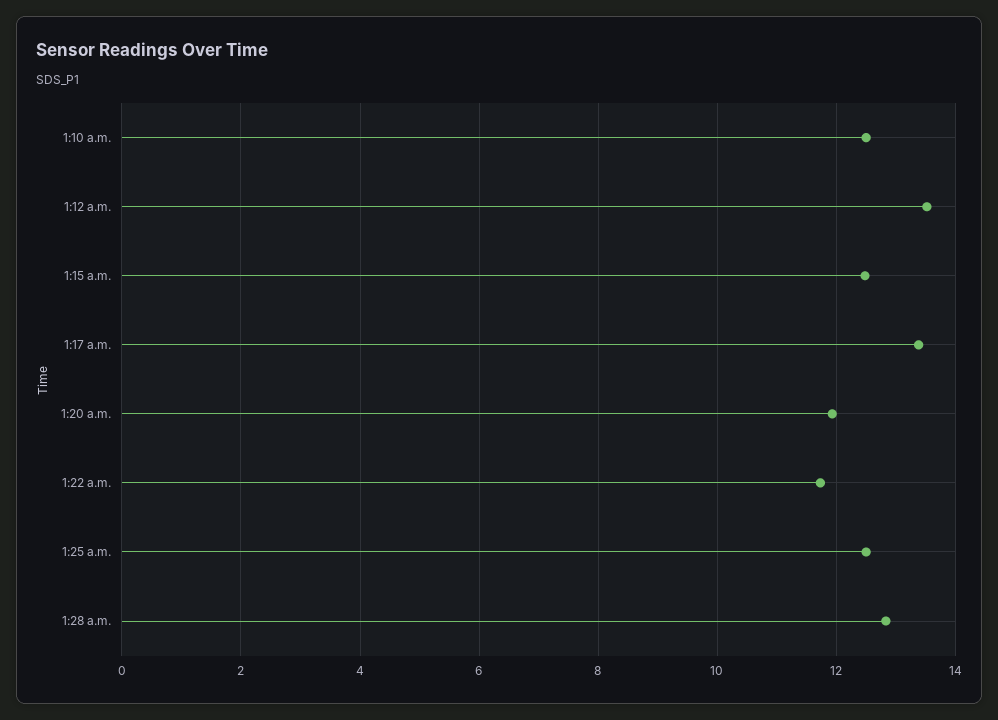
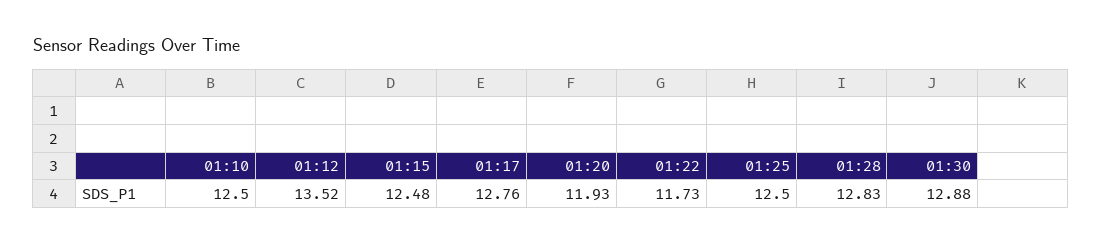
1:17 a.m.: 13.4 -> 12.76
01:30: none -> 12.88

